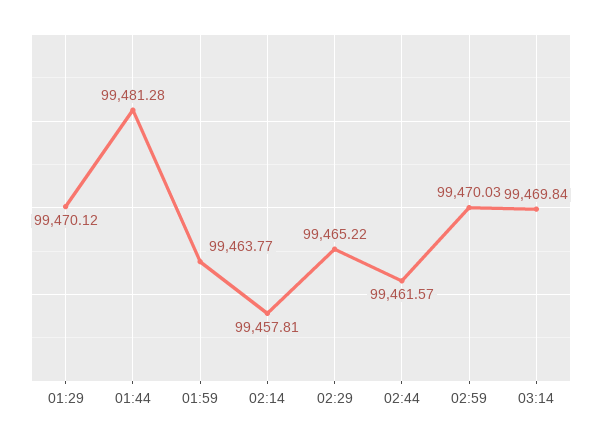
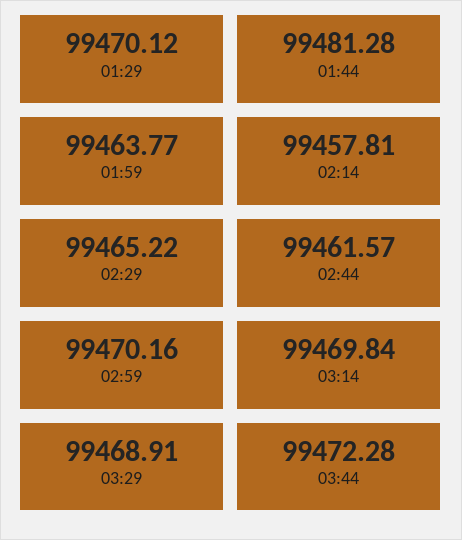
02:59: 99470.03 -> 99470.16
03:29: none -> 99468.91
03:44: none -> 99472.28

